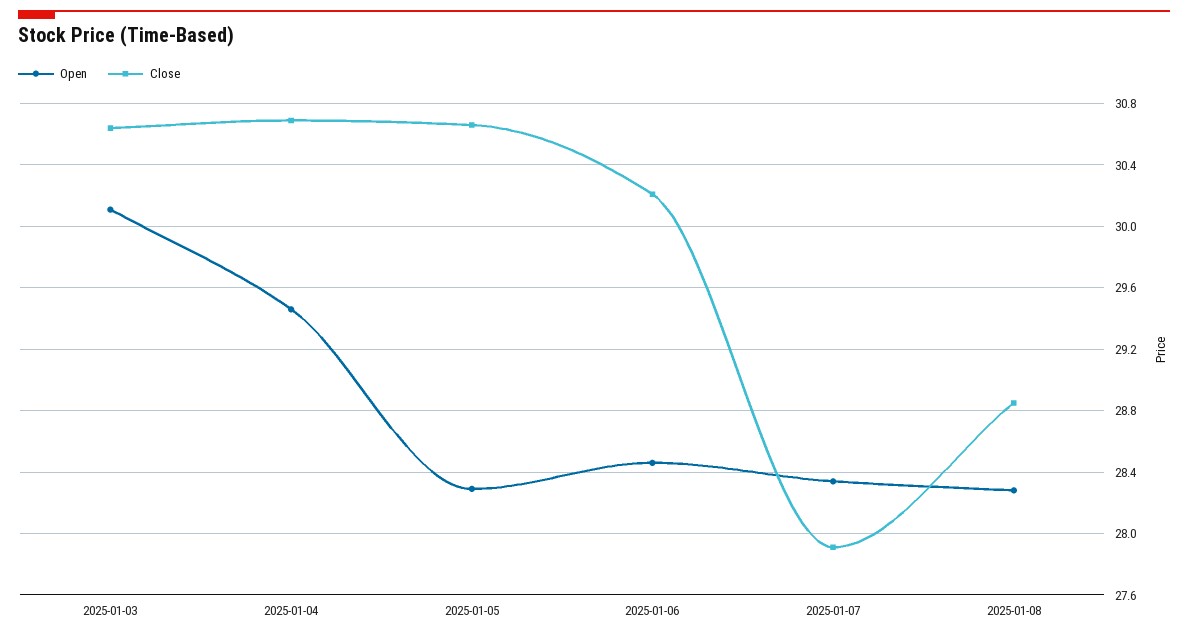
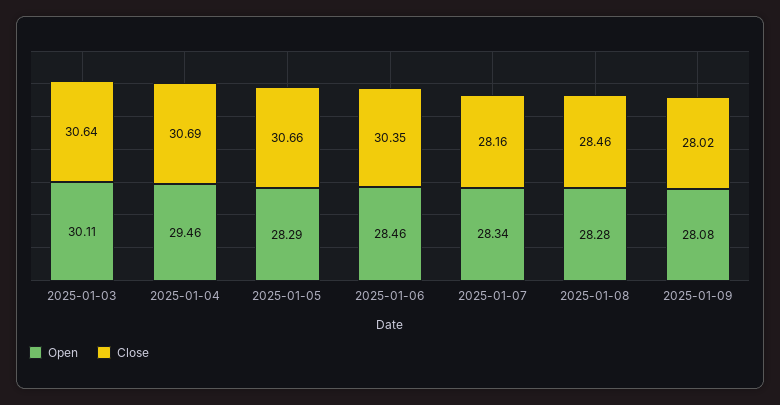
Close, 2025-01-06: 30.2 -> 30.35
Close, 2025-01-07: 27.9 -> 28.16
Close, 2025-01-08: 28.85 -> 28.46
Open, 2025-01-09: none -> 28.08
Close, 2025-01-09: none -> 28.02

